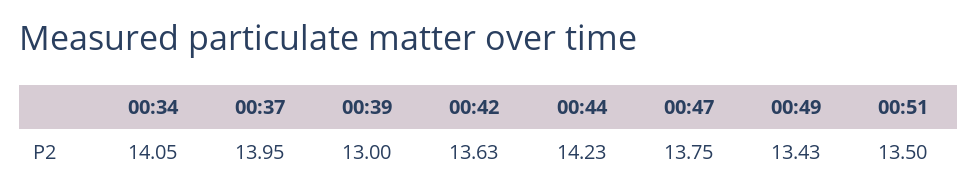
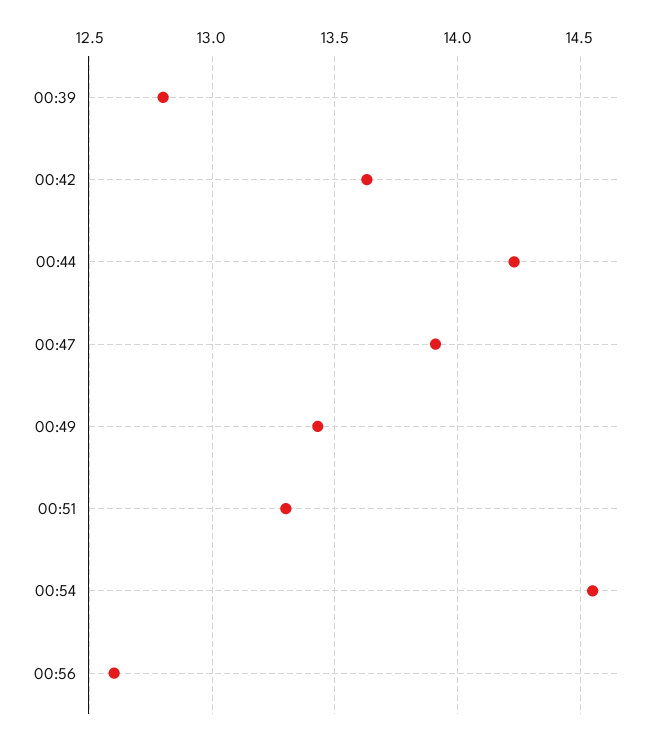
00:34: 14.05 -> none
00:37: 13.95 -> none
00:39: 13 -> 12.8
00:47: 13.75 -> 13.9
00:51: 13.5 -> 13.3
00:54: none -> 14.55
00:56: none -> 12.6

